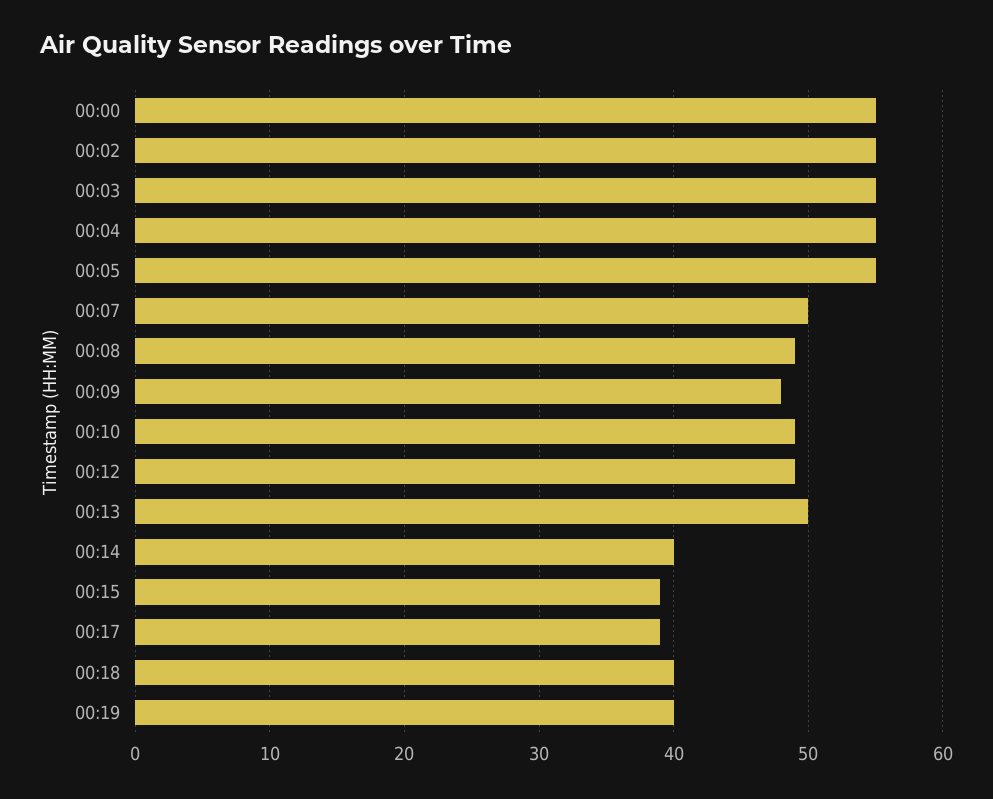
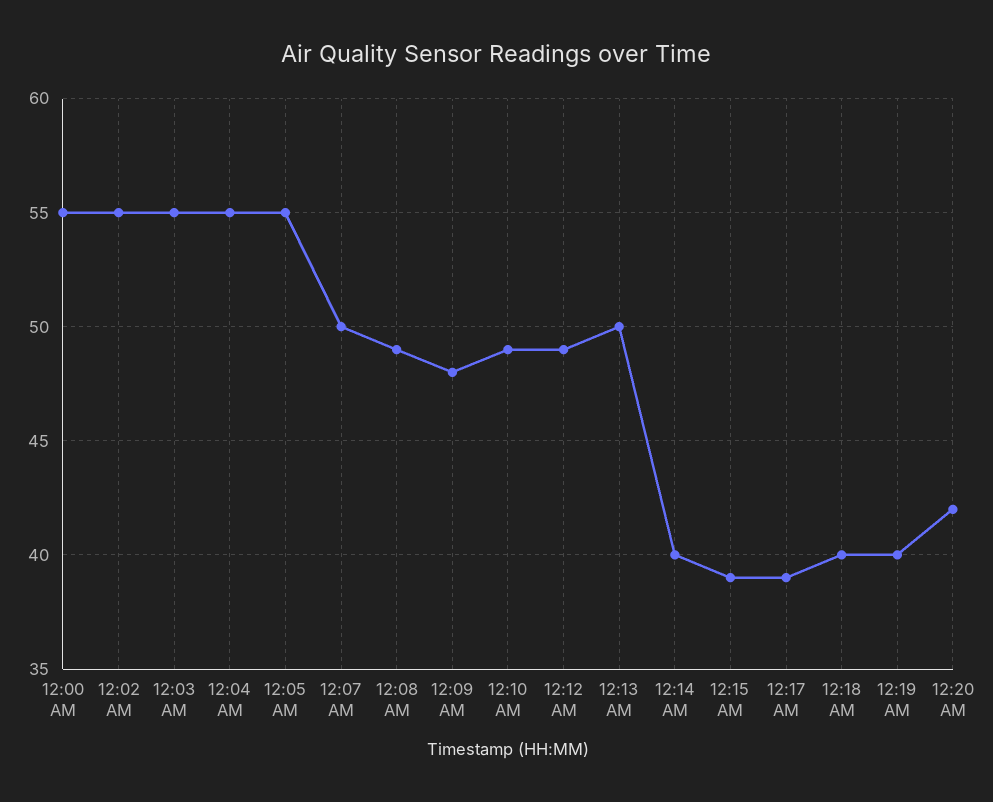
12:20 AM: none -> 42

